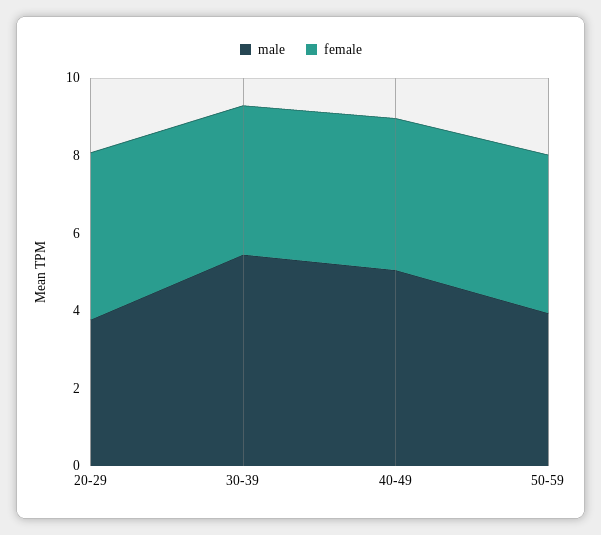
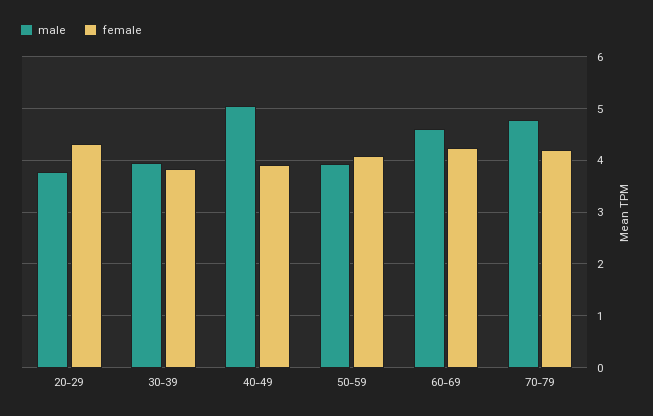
male, 30-39: 5.5 -> 4
male, 60-69: none -> 4.6
female, 60-69: none -> 4.2
male, 70-79: none -> 4.8
female, 70-79: none -> 4.2

